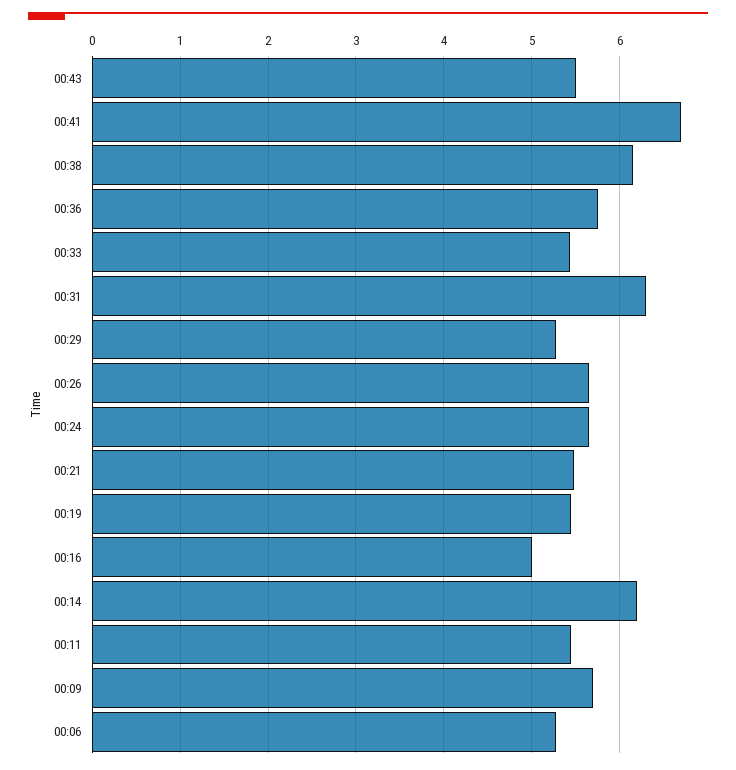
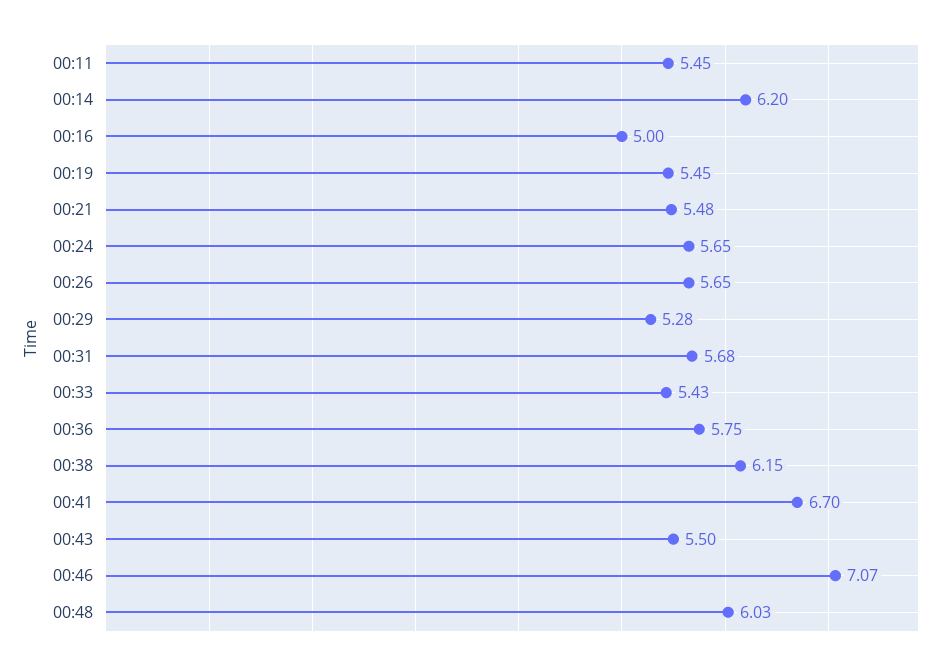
00:31: 6.3 -> 5.68
00:09: 5.7 -> none
00:06: 5.3 -> none
00:46: none -> 7.07
00:48: none -> 6.03

